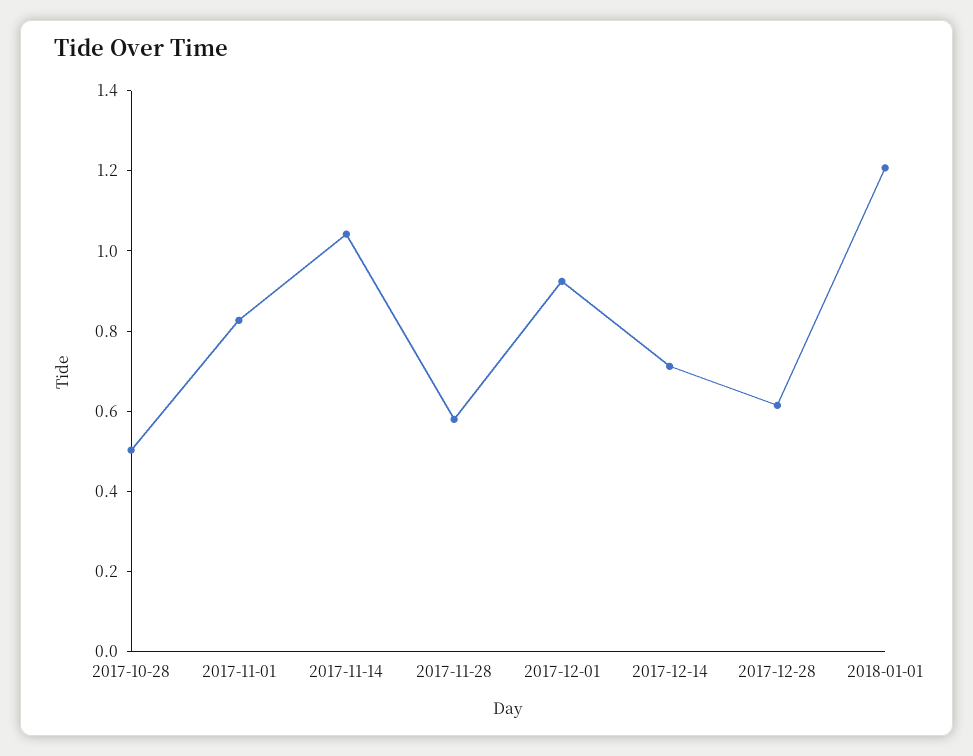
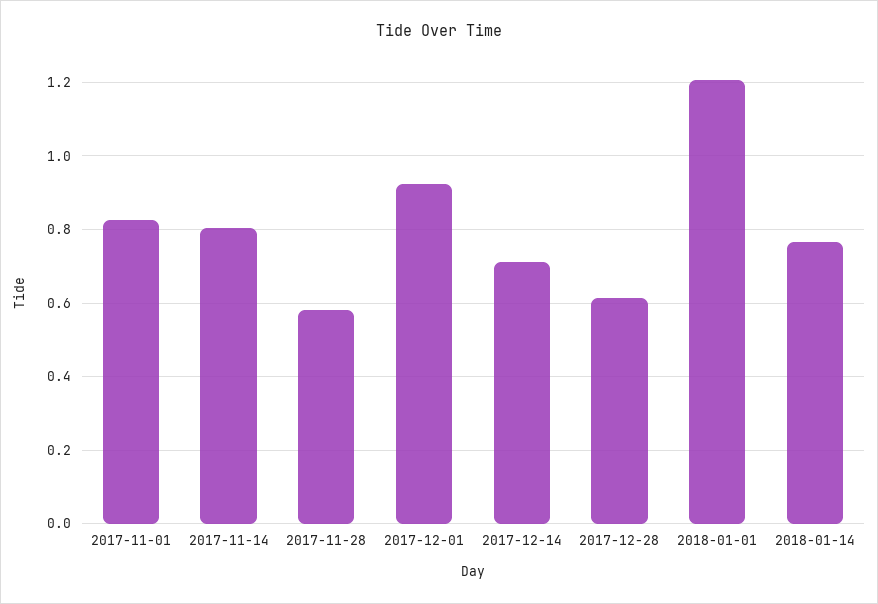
2017-10-28: 0.5 -> none
2017-11-14: 1.05 -> 0.8
2018-01-14: none -> 0.76

